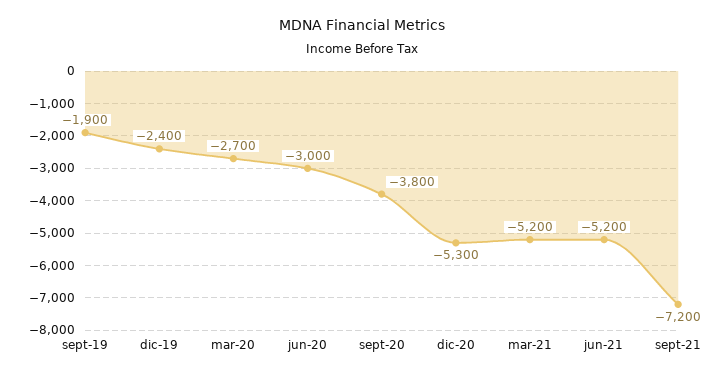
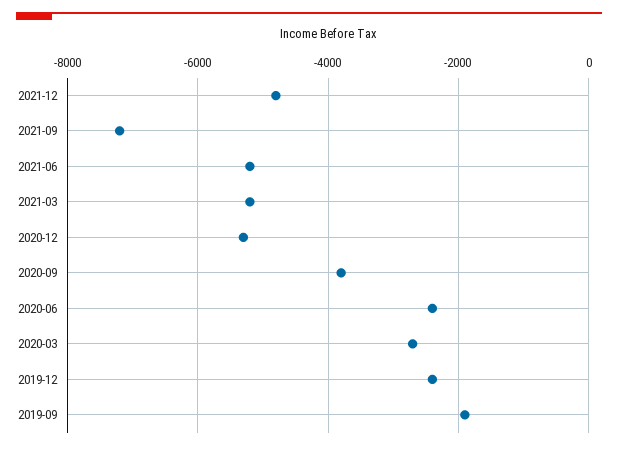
jun-20: -3000 -> -2400
2021-12: none -> -4800

